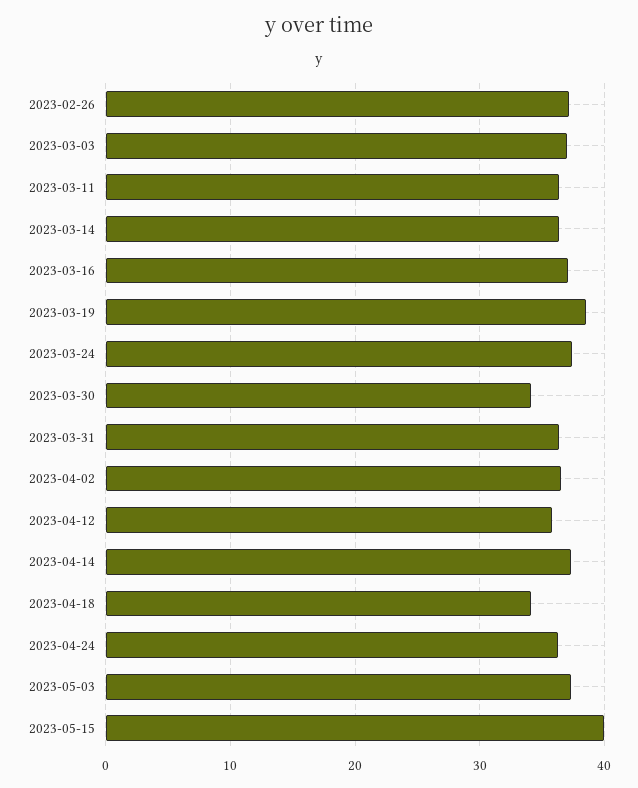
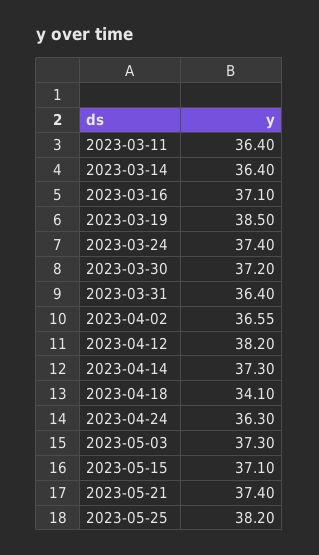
2023-02-26: 37 -> none
2023-03-03: 37 -> none
2023-03-30: 34 -> 37.2
2023-04-12: 36 -> 38.2
2023-05-15: 40 -> 37.1
2023-05-21: none -> 37.4
2023-05-25: none -> 38.2

